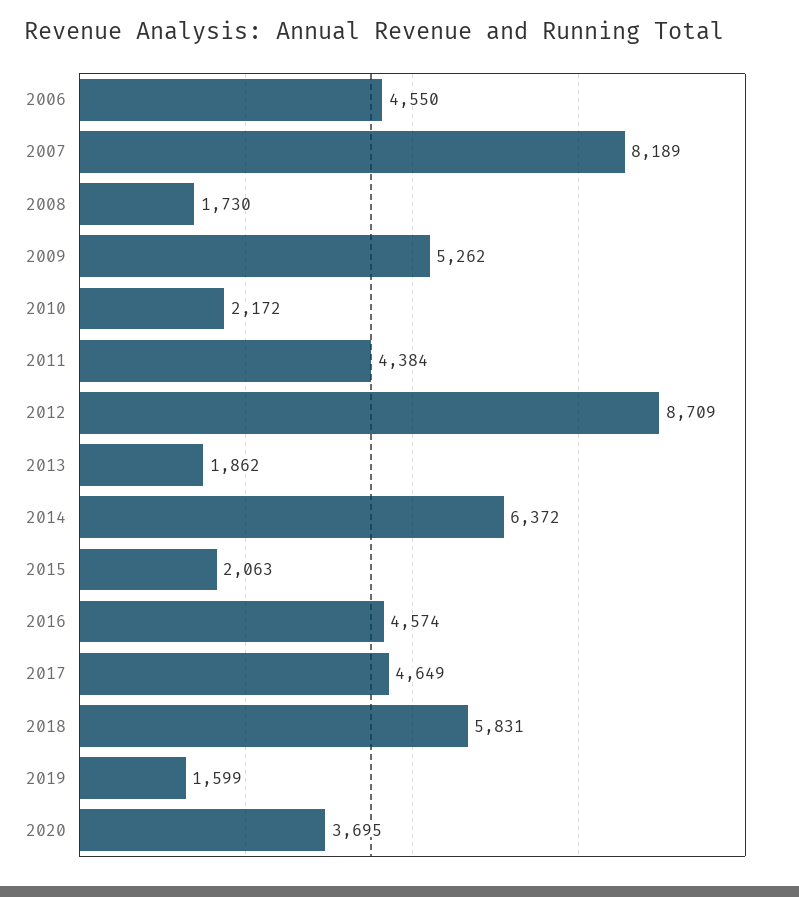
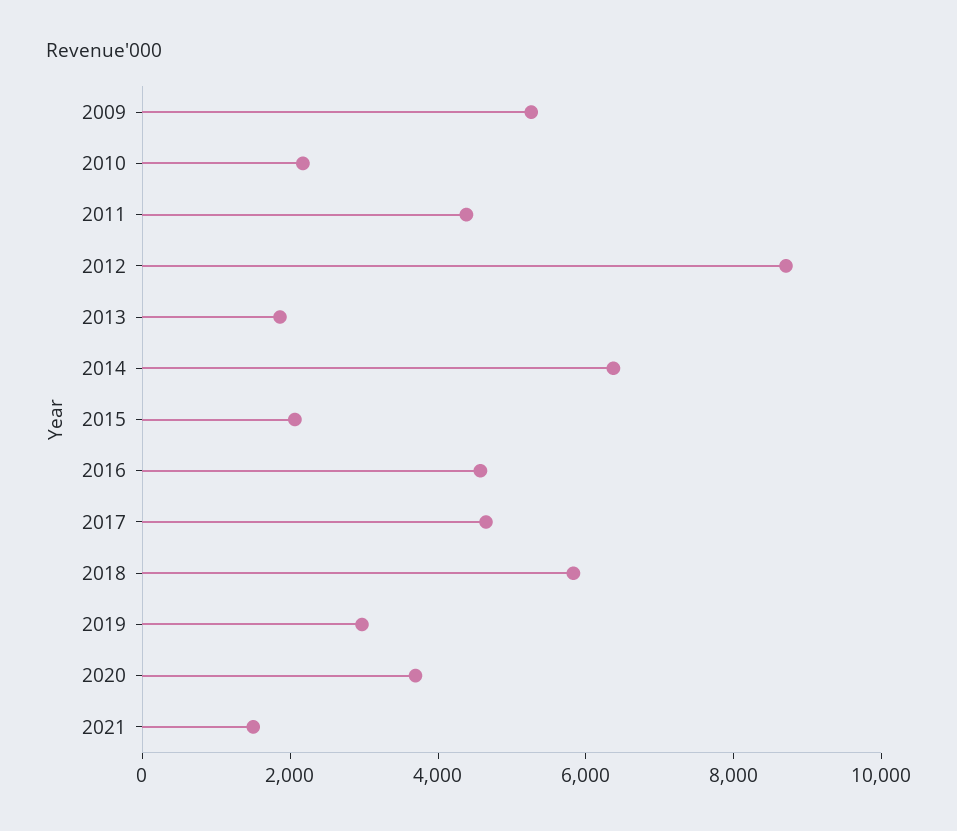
2006: 4550 -> none
2007: 8189 -> none
2008: 1730 -> none
2019: 1599 -> 3000
2021: none -> 1500

